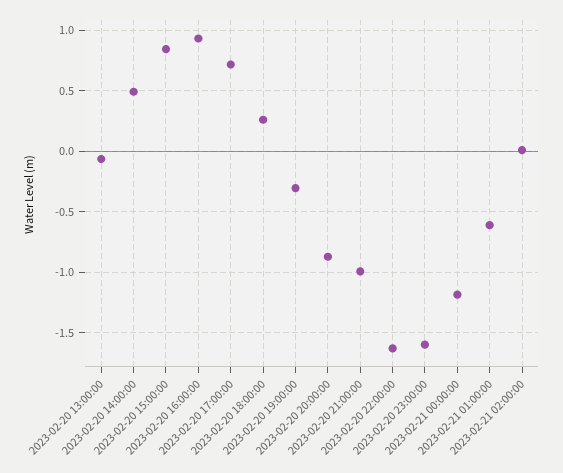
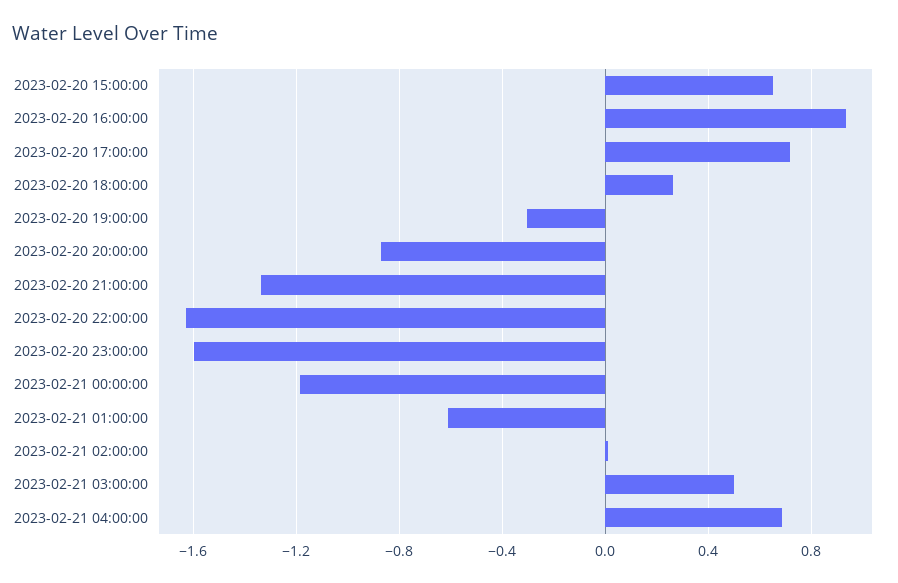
2023-02-20 13:00:00: -0.05 -> none
2023-02-20 14:00:00: 0.5 -> none
2023-02-20 15:00:00: 0.85 -> 0.65
2023-02-20 21:00:00: -1 -> -1.35
2023-02-21 03:00:00: none -> 0.5
2023-02-21 04:00:00: none -> 0.7

